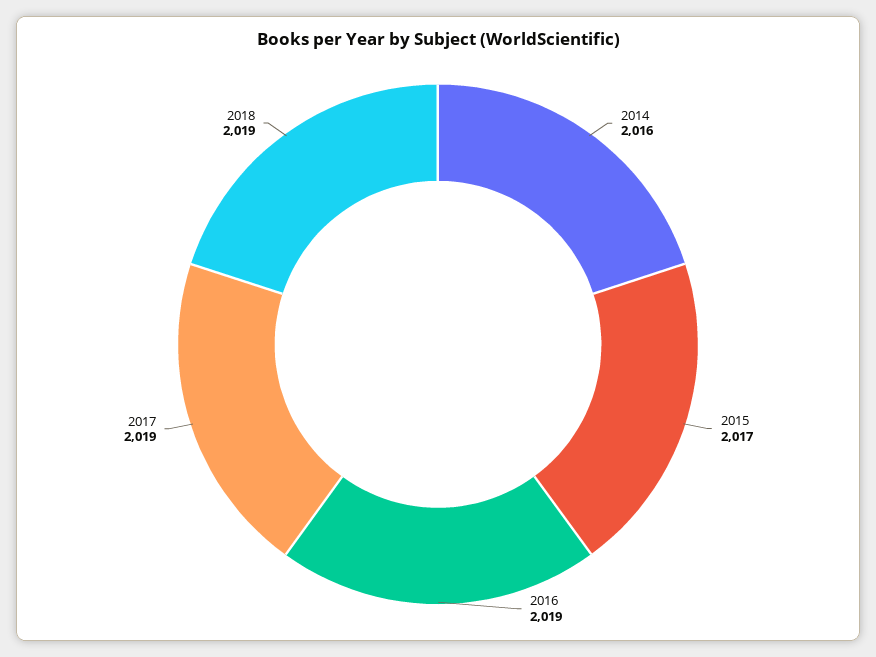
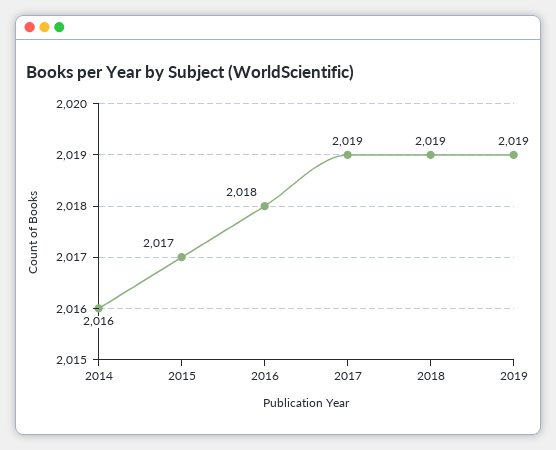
2016: 2019 -> 2018
2019: none -> 2019

